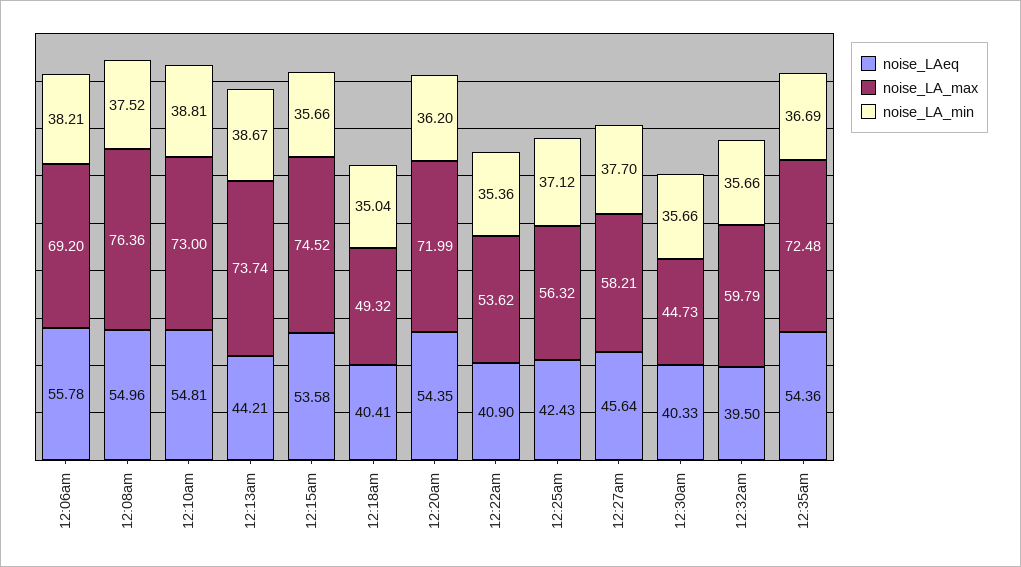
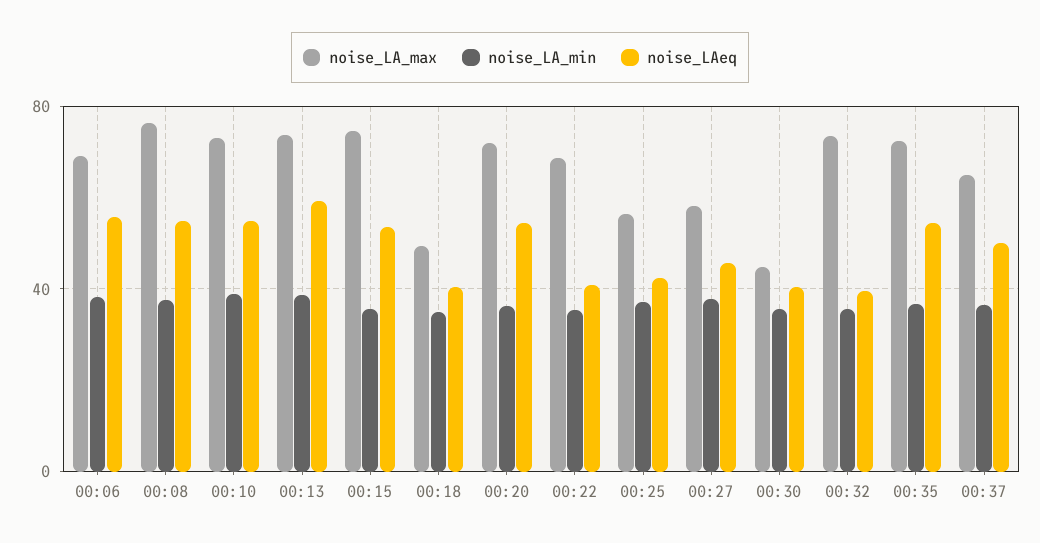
noise_LAeq, 12:13am: 44.21 -> 60
noise_LA_max, 12:22am: 53.62 -> 70
noise_LA_max, 12:32am: 59.79 -> 75
noise_LA_max, 00:37: none -> 65
noise_LA_min, 00:37: none -> 35
noise_LAeq, 00:37: none -> 50

